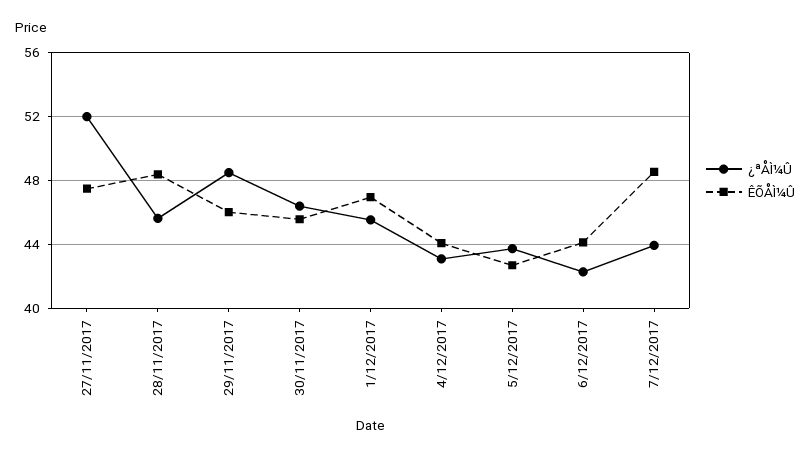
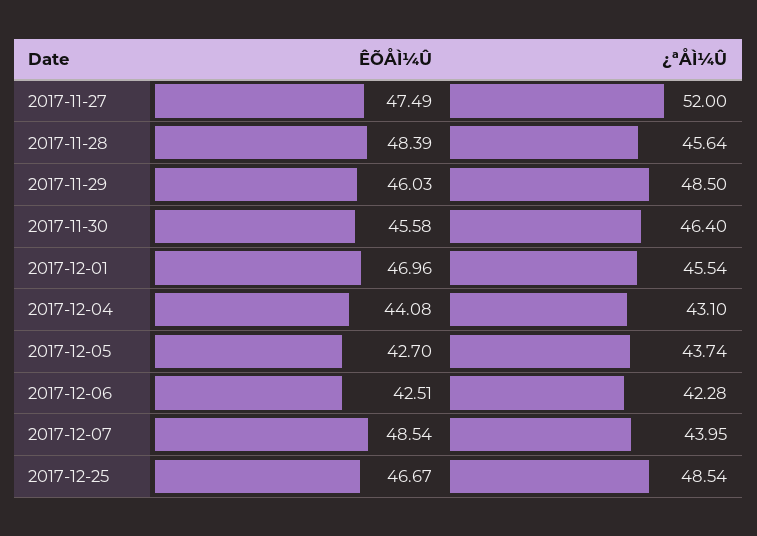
ÊÕÅÌ¼Û, 6/12/2017: 44 -> 42.51
ÊÕÅÌ¼Û, 2017-12-25: none -> 46.67
¿ªÅÌ¼Û, 2017-12-25: none -> 48.54

